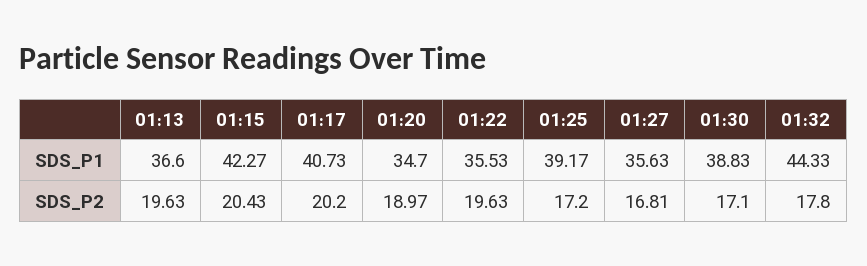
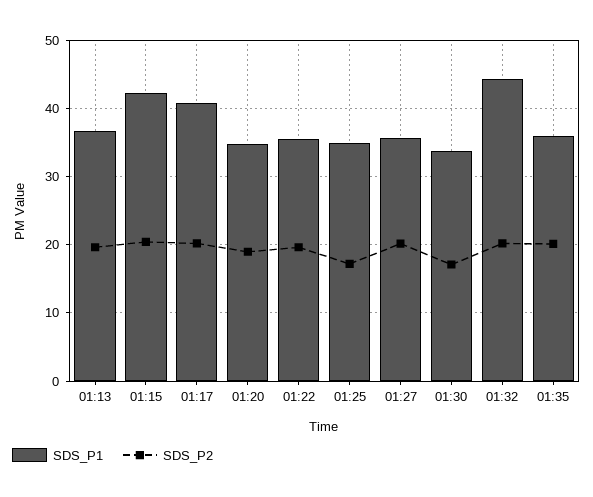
SDS_P1, 01:25: 39.17 -> 35
SDS_P1, 01:30: 38.83 -> 34
SDS_P2, 01:27: 16.81 -> 20
SDS_P2, 01:32: 17.8 -> 20
SDS_P1, 01:35: none -> 36
SDS_P2, 01:35: none -> 20

